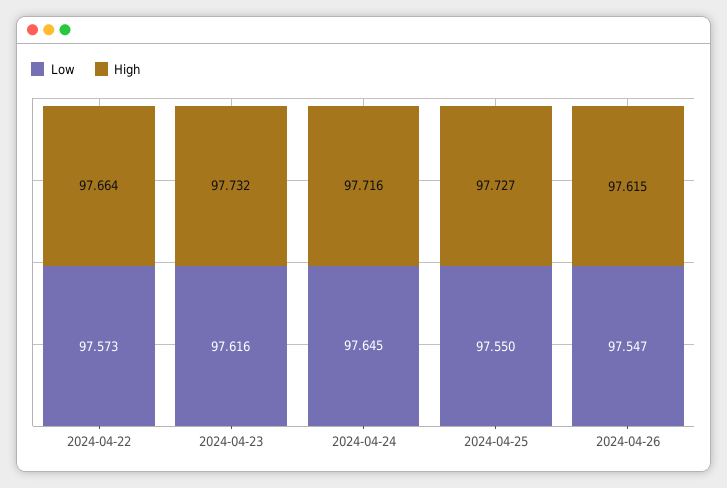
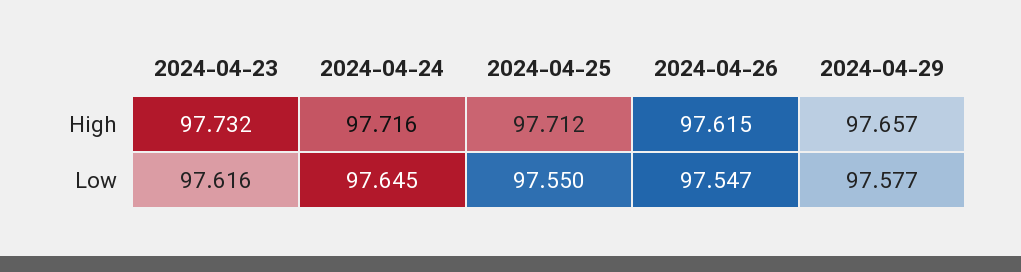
Low, 2024-04-22: 97.573 -> none
High, 2024-04-22: 97.664 -> none
High, 2024-04-25: 97.727 -> 97.712
High, 2024-04-29: none -> 97.657
Low, 2024-04-29: none -> 97.577

